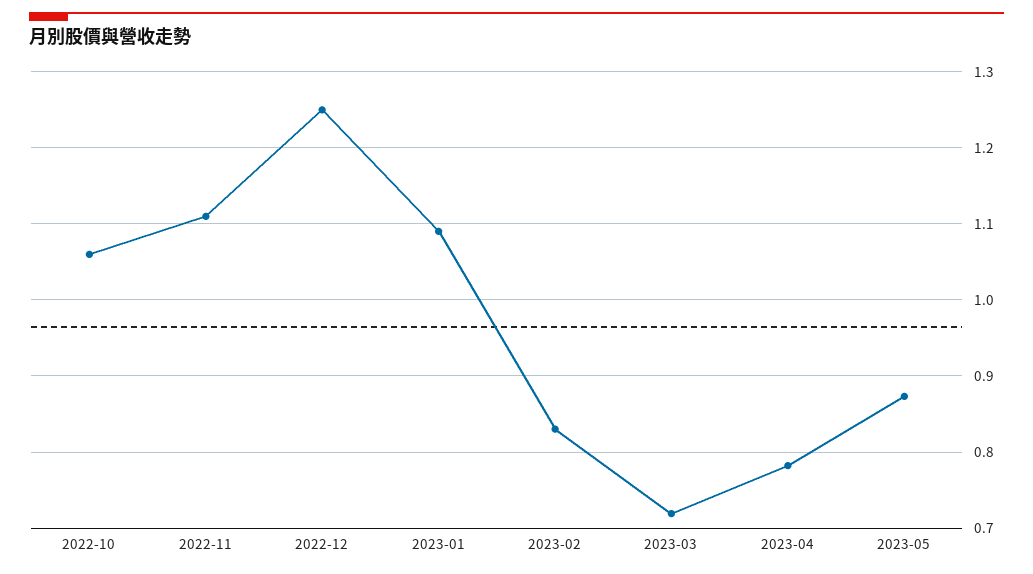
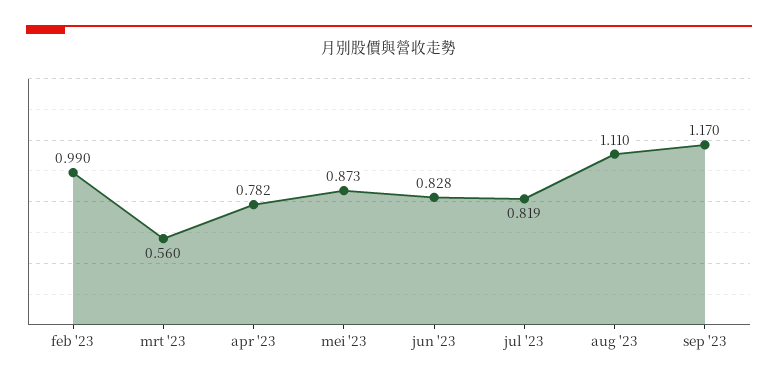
2022-10: 1.06 -> none
2022-11: 1.11 -> none
2022-12: 1.25 -> none
2023-01: 1.09 -> none
2023-02: 0.83 -> 0.99
2023-03: 0.72 -> 0.56
jun '23: none -> 0.828
jul '23: none -> 0.819
aug '23: none -> 1.11
sep '23: none -> 1.17

